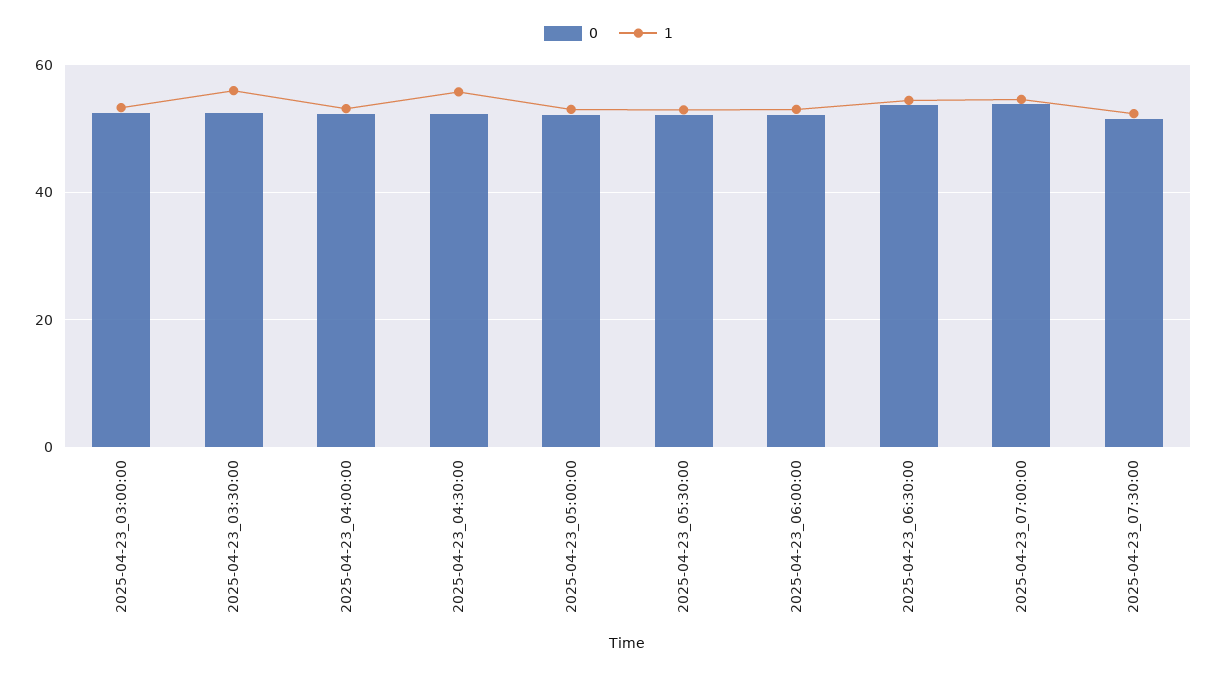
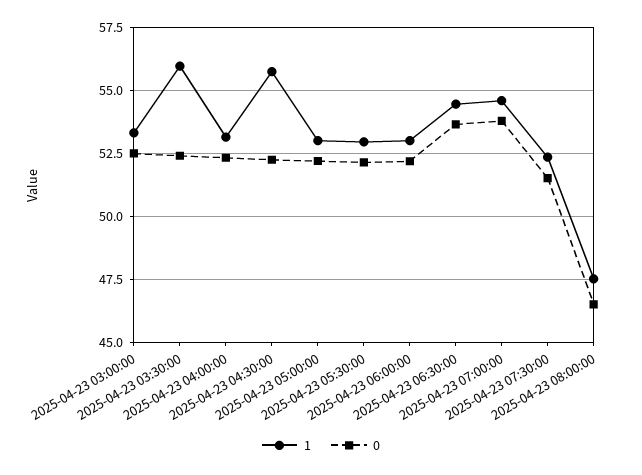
1, 2025-04-23 08:00:00: none -> 47.5
0, 2025-04-23 08:00:00: none -> 46.5

